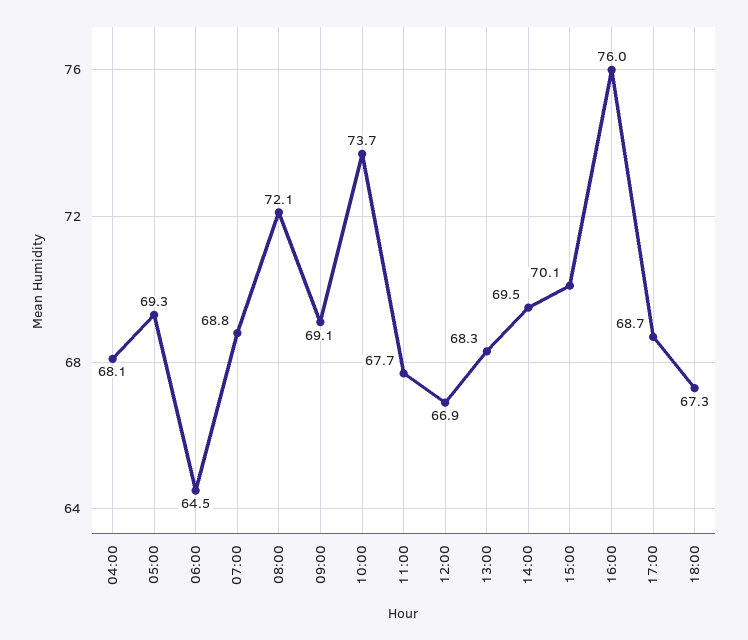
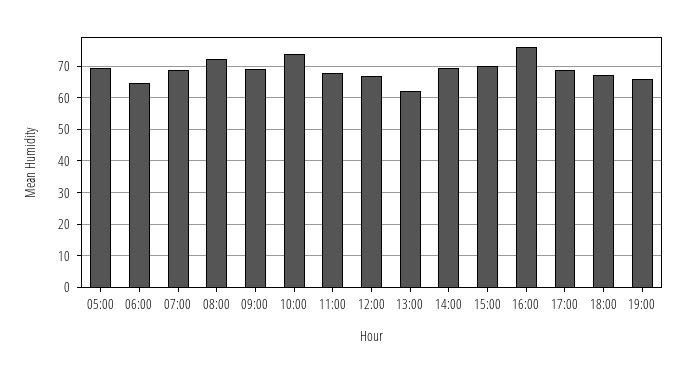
04:00: 68.1 -> none
13:00: 68.3 -> 62
19:00: none -> 66

